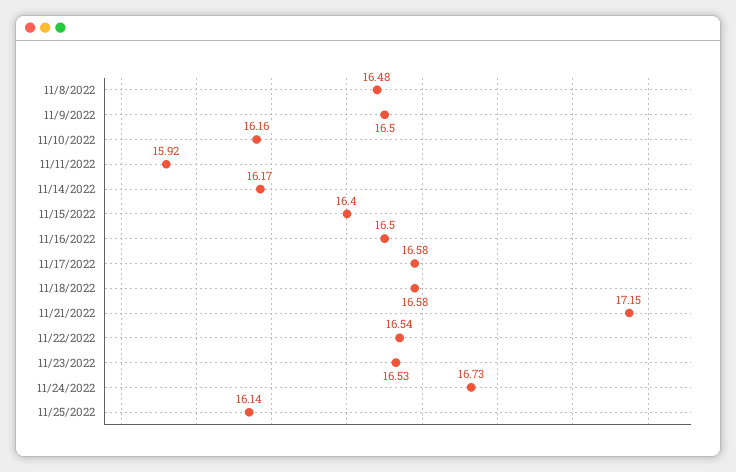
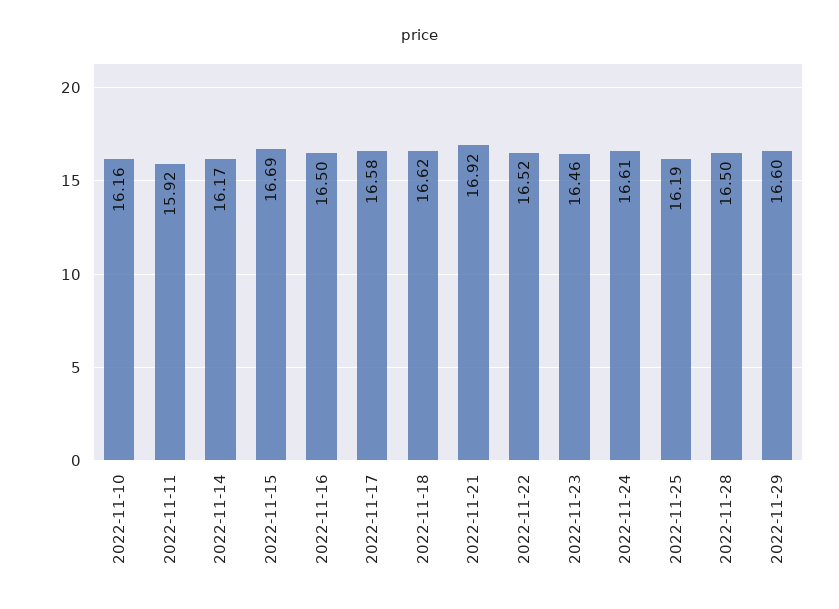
11/8/2022: 16.48 -> none
11/9/2022: 16.5 -> none
11/15/2022: 16.4 -> 16.69
11/18/2022: 16.58 -> 16.62
11/21/2022: 17.15 -> 16.92
11/22/2022: 16.54 -> 16.52
11/23/2022: 16.53 -> 16.46
11/24/2022: 16.73 -> 16.61
11/25/2022: 16.14 -> 16.19
2022-11-28: none -> 16.5
2022-11-29: none -> 16.6

